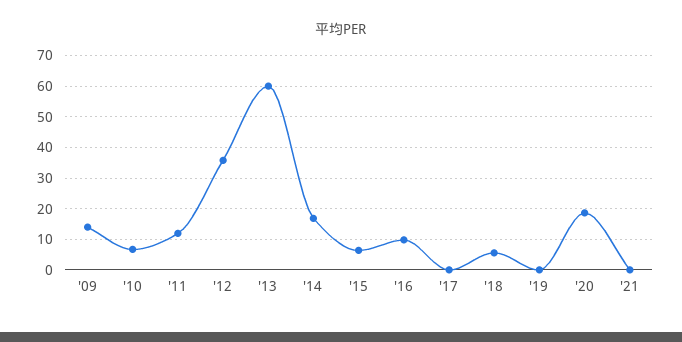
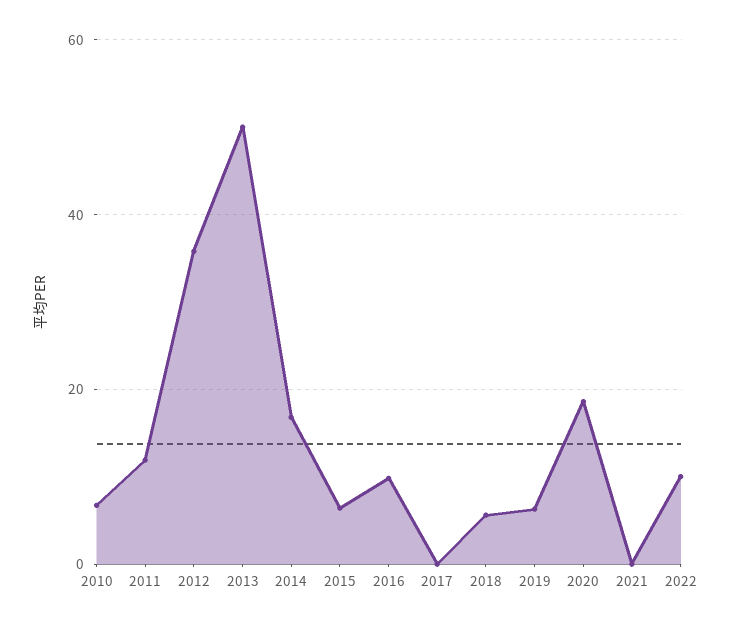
'09: 14 -> none
'13: 60 -> 50
'19: 0 -> 6
2022: none -> 10

